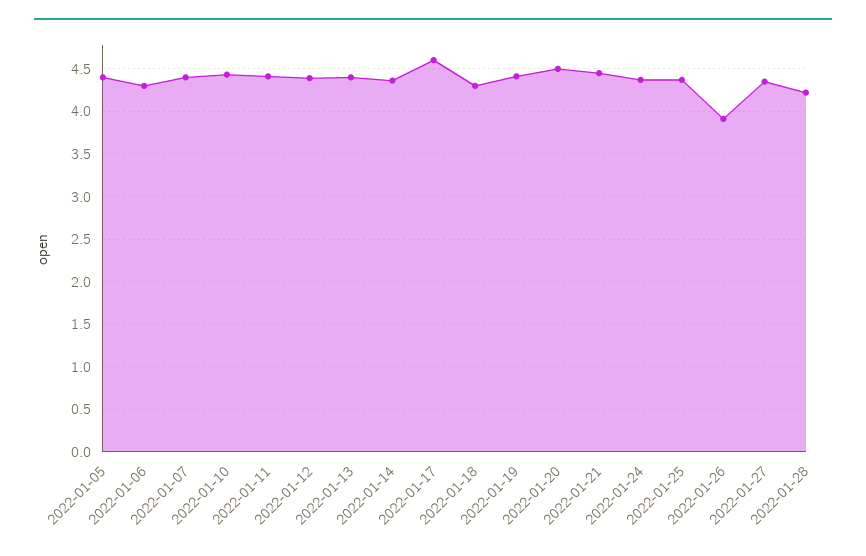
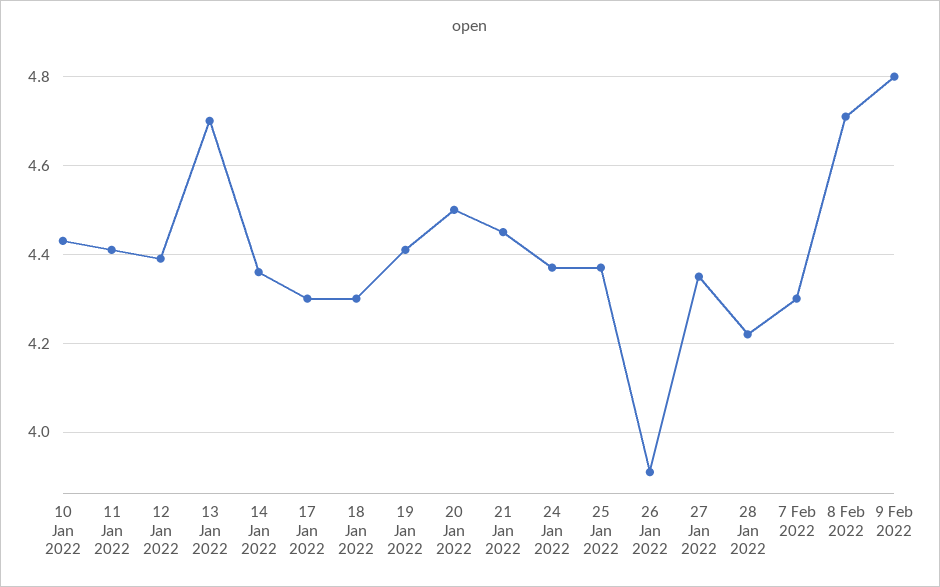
2022-01-05: 4.4 -> none
2022-01-06: 4.3 -> none
2022-01-07: 4.4 -> none
2022-01-13: 4.4 -> 4.7
2022-01-17: 4.6 -> 4.3
7 Feb 2022: none -> 4.3
8 Feb 2022: none -> 4.7
9 Feb 2022: none -> 4.8

